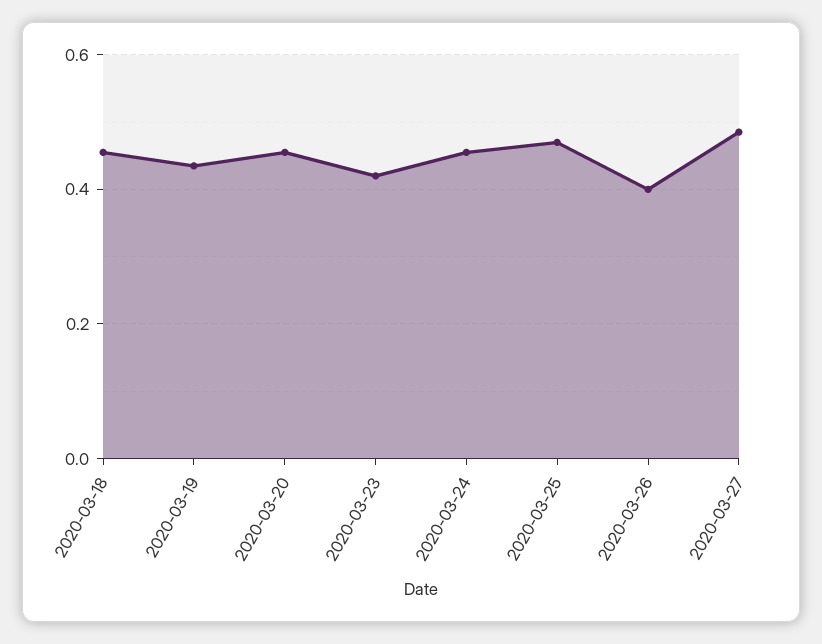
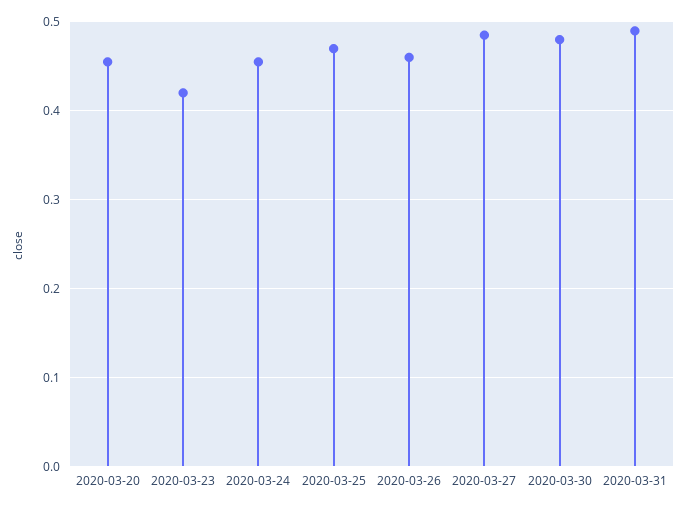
2020-03-18: 0.46 -> none
2020-03-19: 0.44 -> none
2020-03-26: 0.4 -> 0.46
2020-03-30: none -> 0.48
2020-03-31: none -> 0.49

